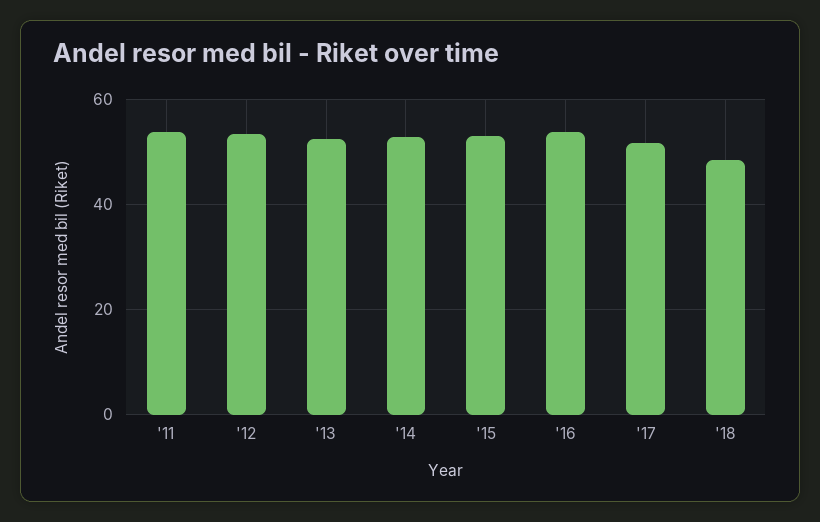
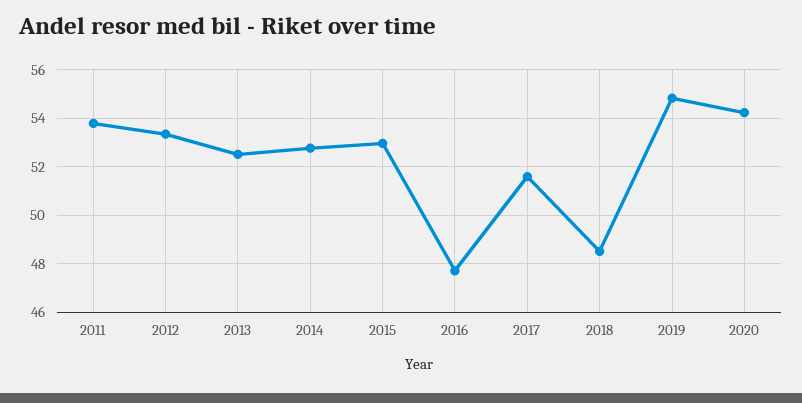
'16: 54 -> 47.75
2019: none -> 54.75
2020: none -> 54.25

